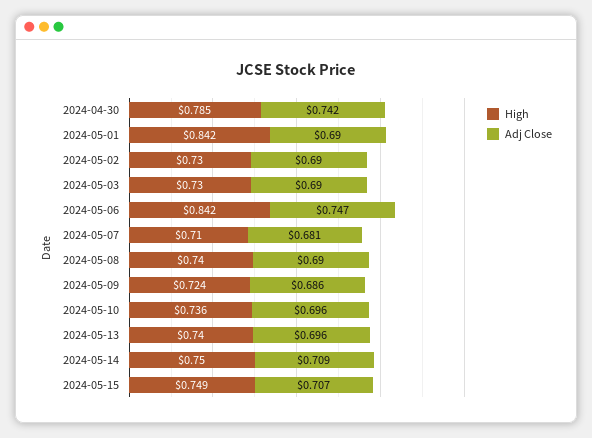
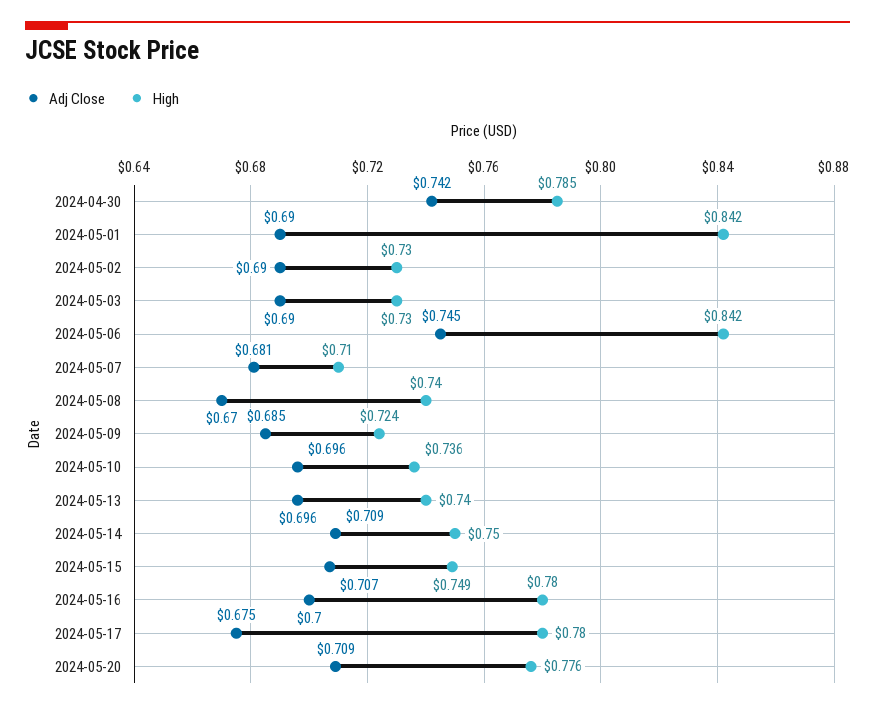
Adj Close, 2024-05-06: 0.747 -> 0.745
Adj Close, 2024-05-08: 0.69 -> 0.67
Adj Close, 2024-05-09: 0.686 -> 0.685
Adj Close, 2024-05-16: none -> 0.7
High, 2024-05-16: none -> 0.78
Adj Close, 2024-05-17: none -> 0.675
High, 2024-05-17: none -> 0.78
Adj Close, 2024-05-20: none -> 0.709
High, 2024-05-20: none -> 0.776

